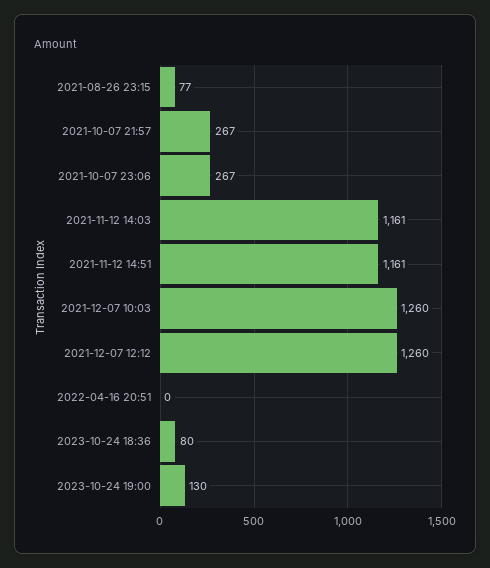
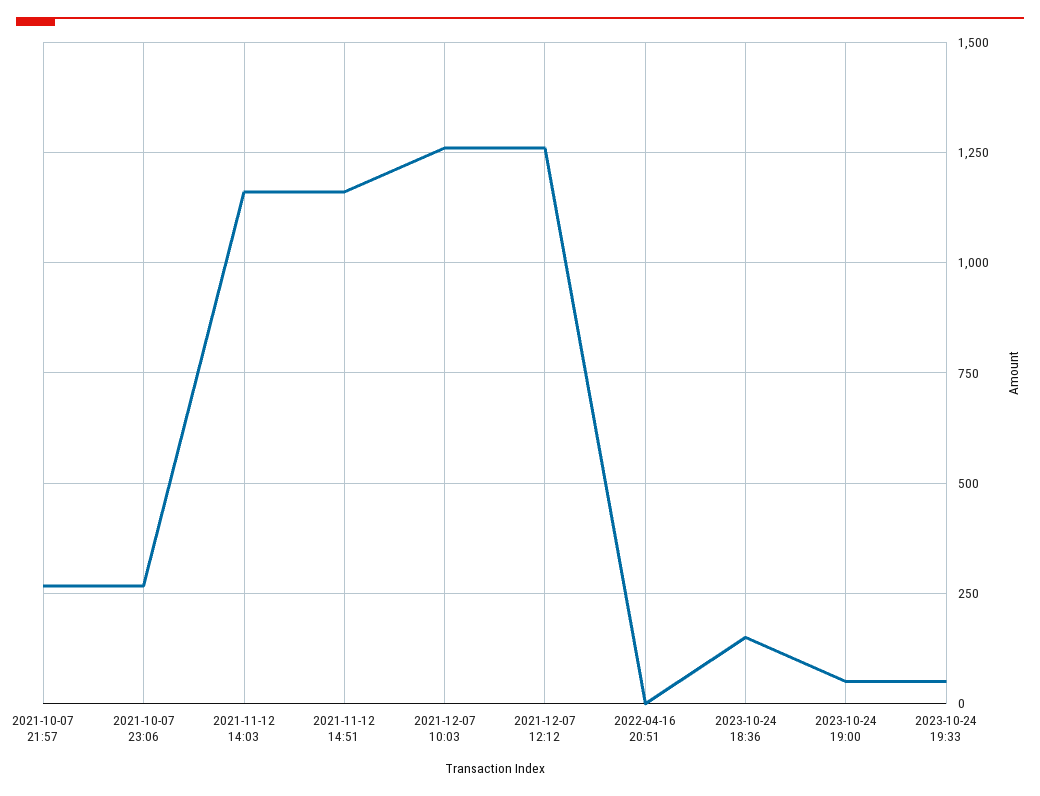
2021-08-26 23:15: 77 -> none
2023-10-24 18:36: 80 -> 150
2023-10-24 19:00: 130 -> 50
2023-10-24 19:33: none -> 50

